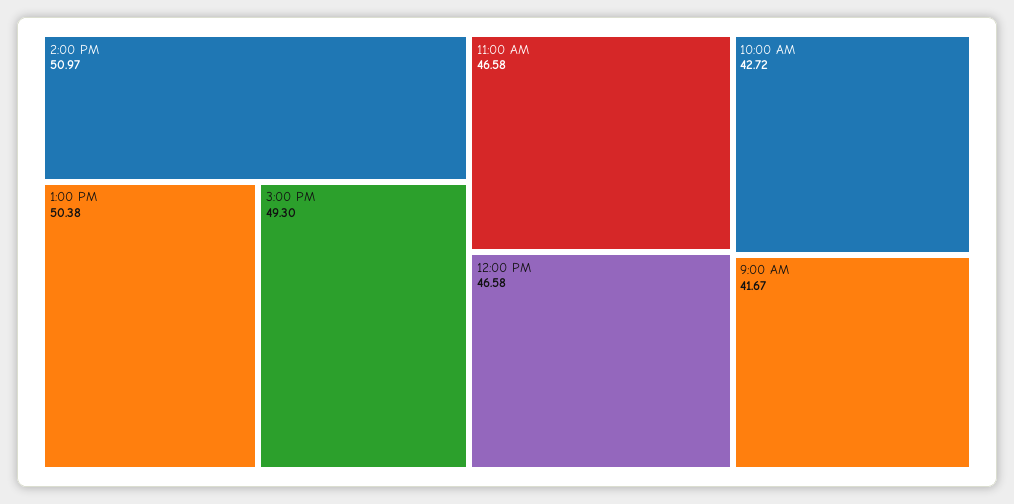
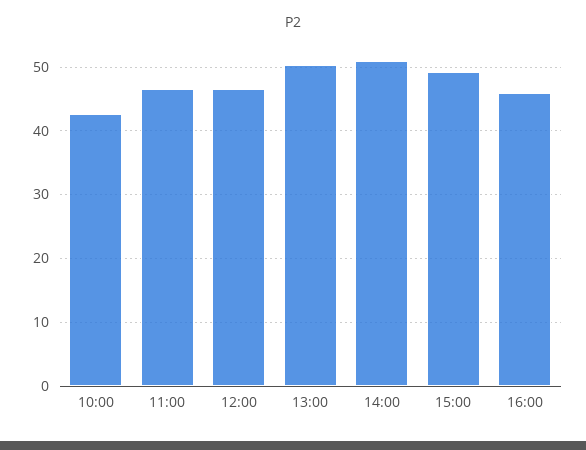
9:00 AM: 41.67 -> none
16:00: none -> 46

